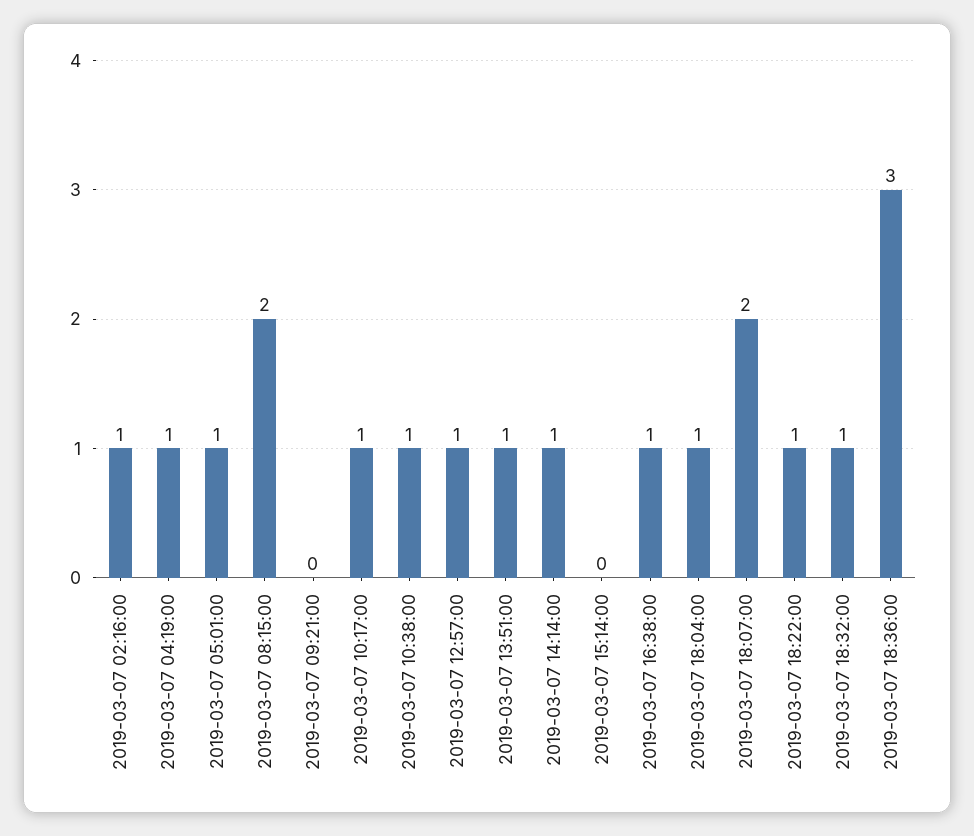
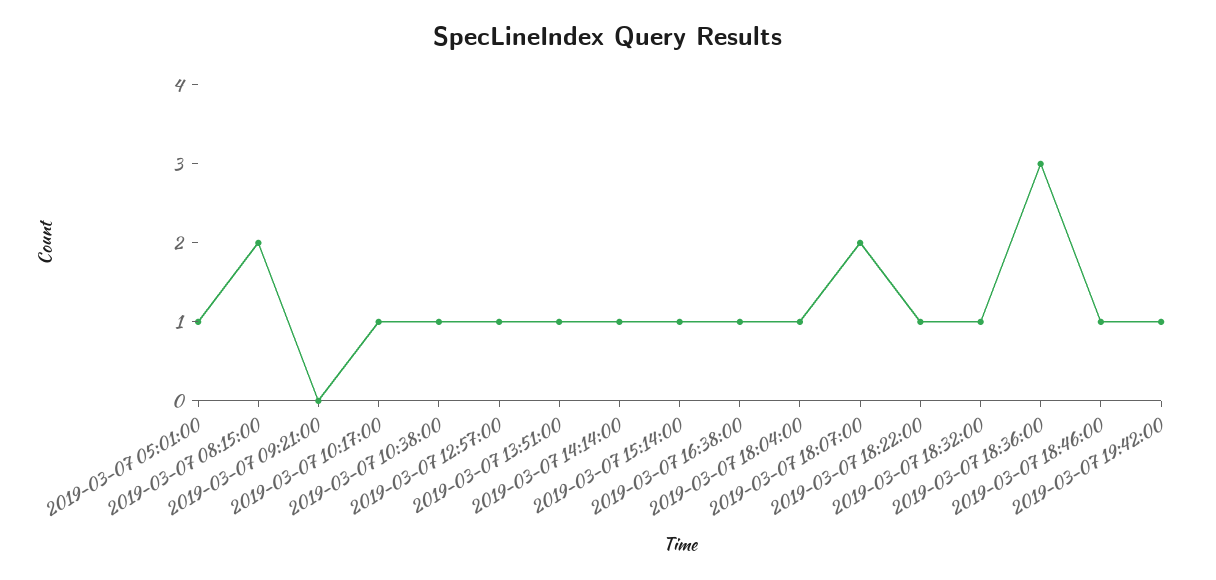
2019-03-07 02:16:00: 1 -> none
2019-03-07 04:19:00: 1 -> none
2019-03-07 15:14:00: 0 -> 1
2019-03-07 18:46:00: none -> 1
2019-03-07 19:42:00: none -> 1

